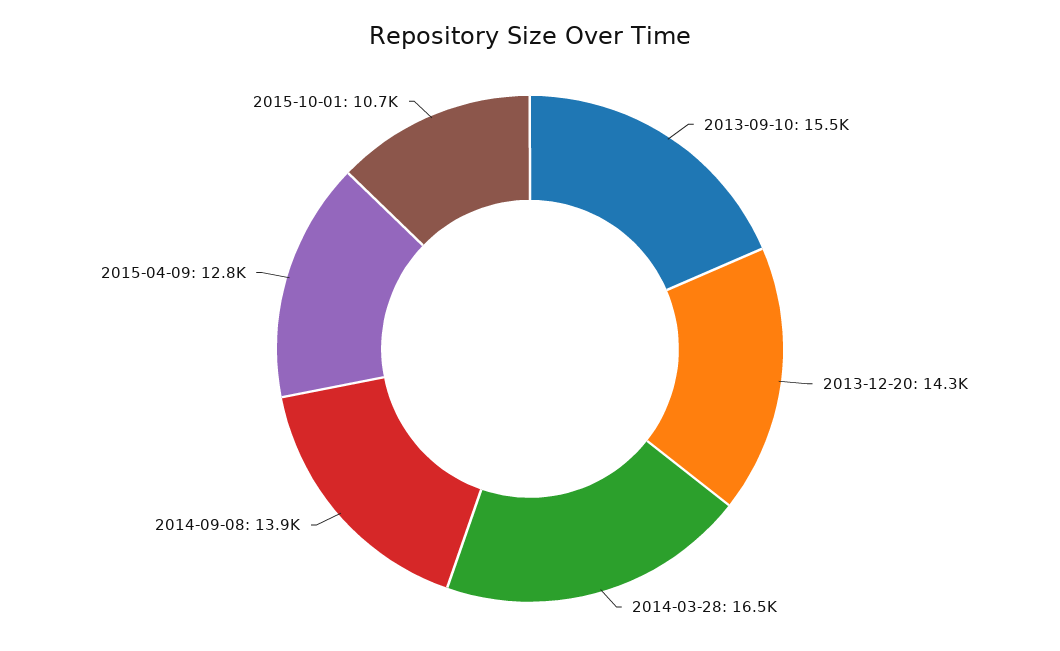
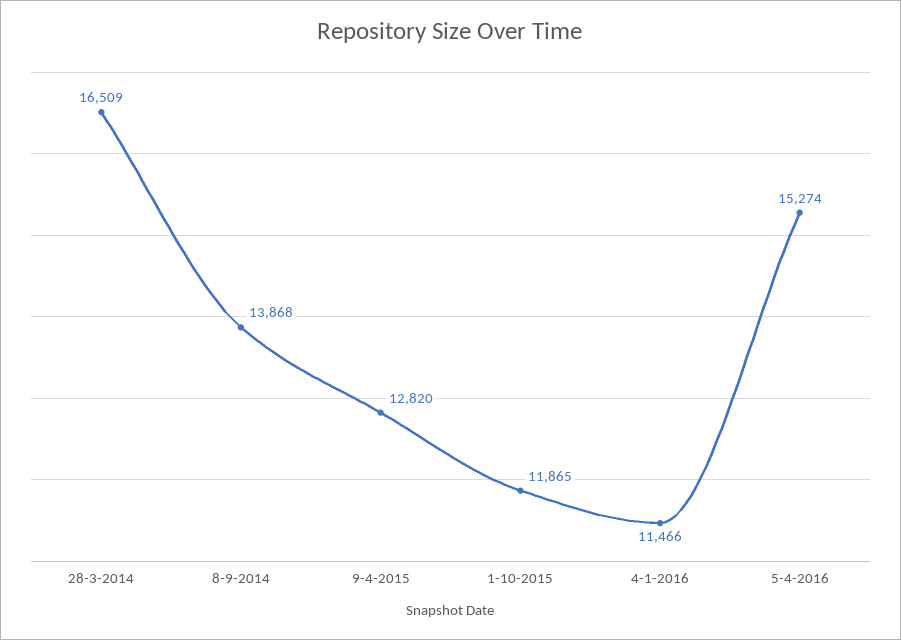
2013-09-10: 15500 -> none
2013-12-20: 14300 -> none
2015-10-01: 10700 -> 11865
4-1-2016: none -> 11466
5-4-2016: none -> 15274

